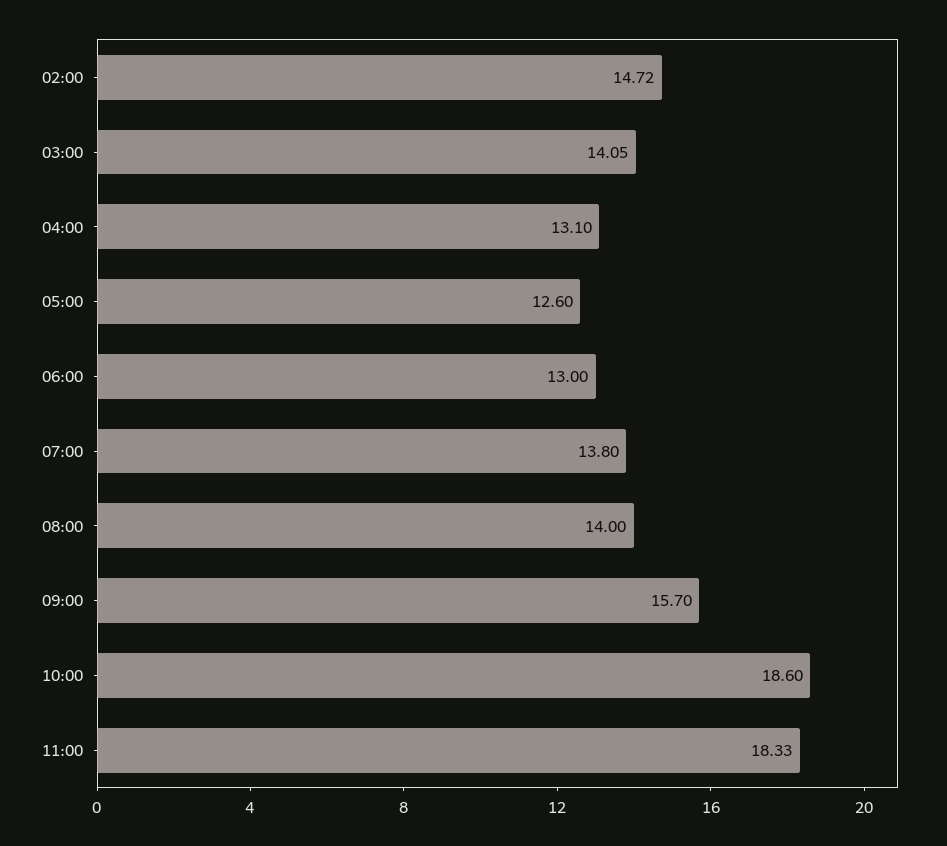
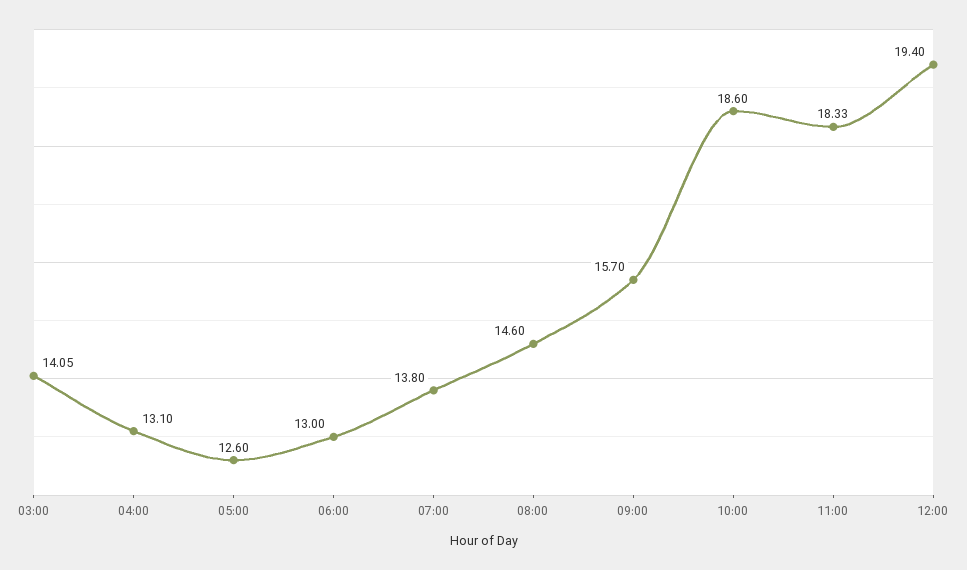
02:00: 14.72 -> none
08:00: 14 -> 14.6
12:00: none -> 19.4

